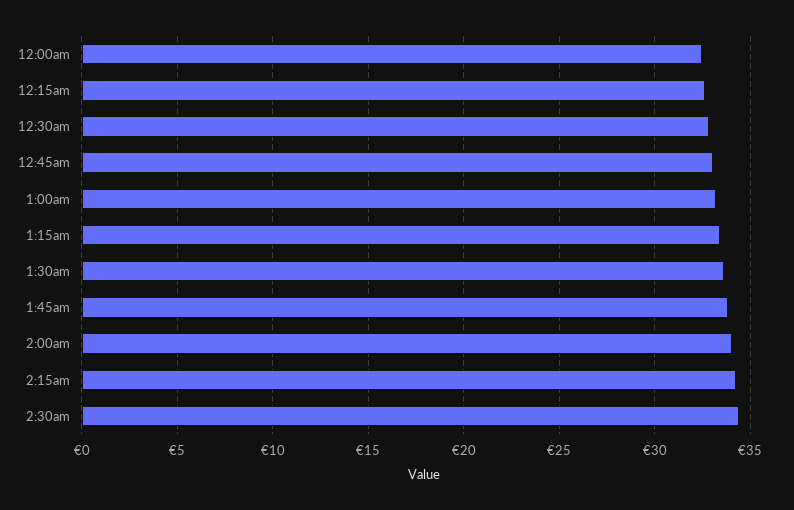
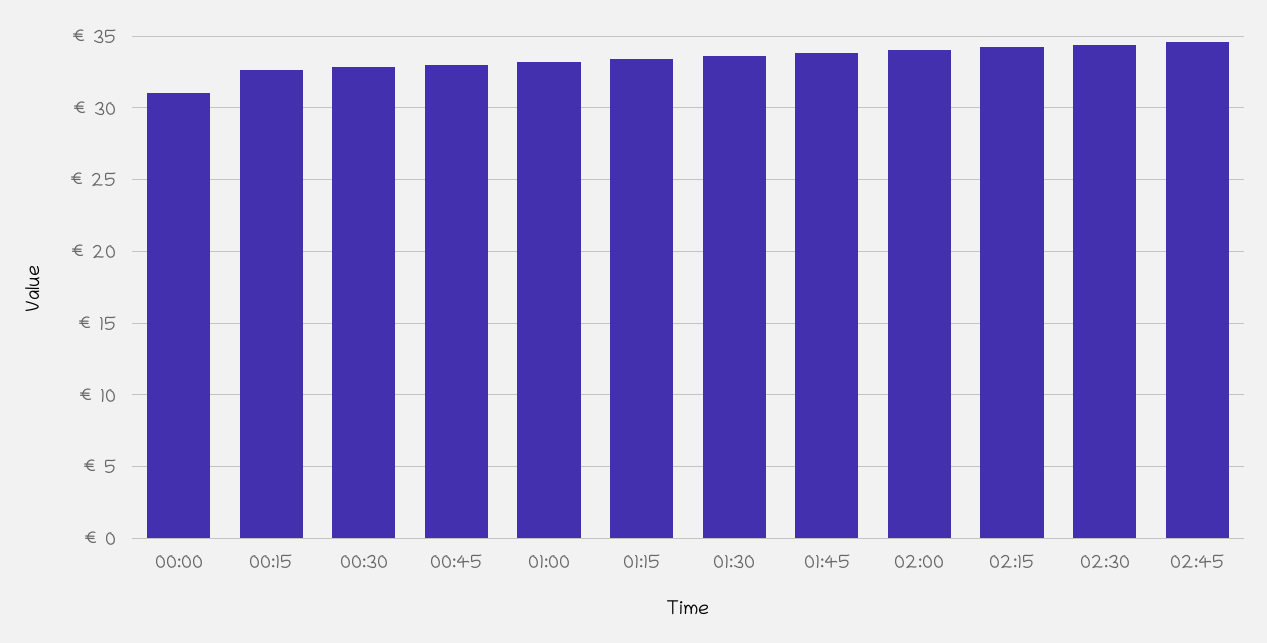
12:00am: 32.5 -> 31
02:45: none -> 34.5

